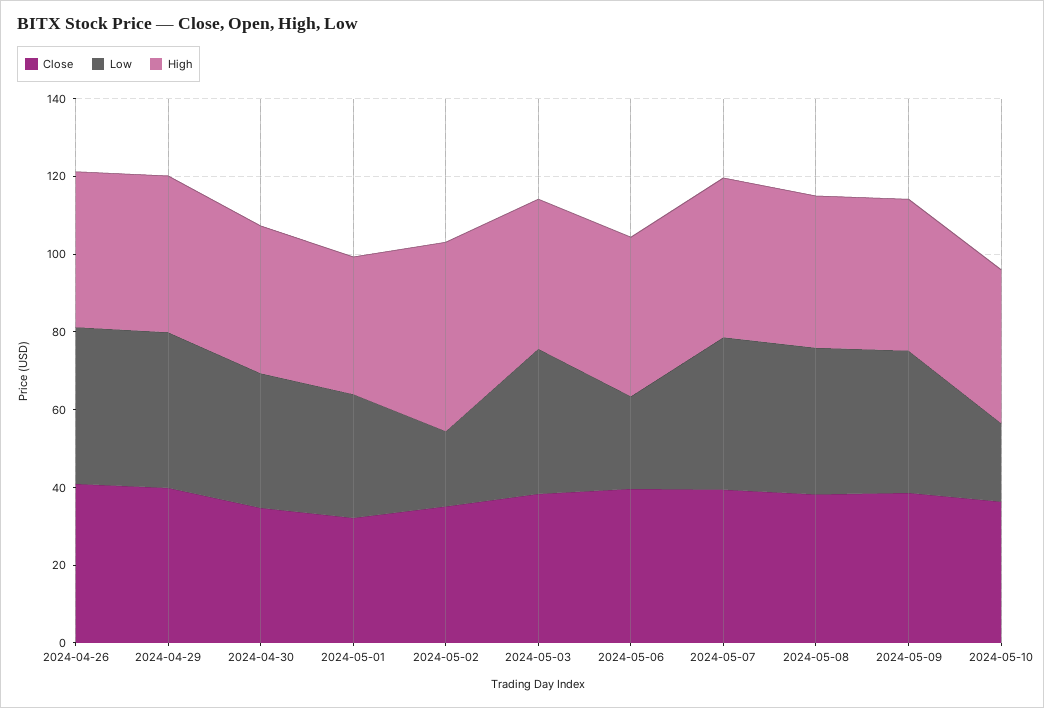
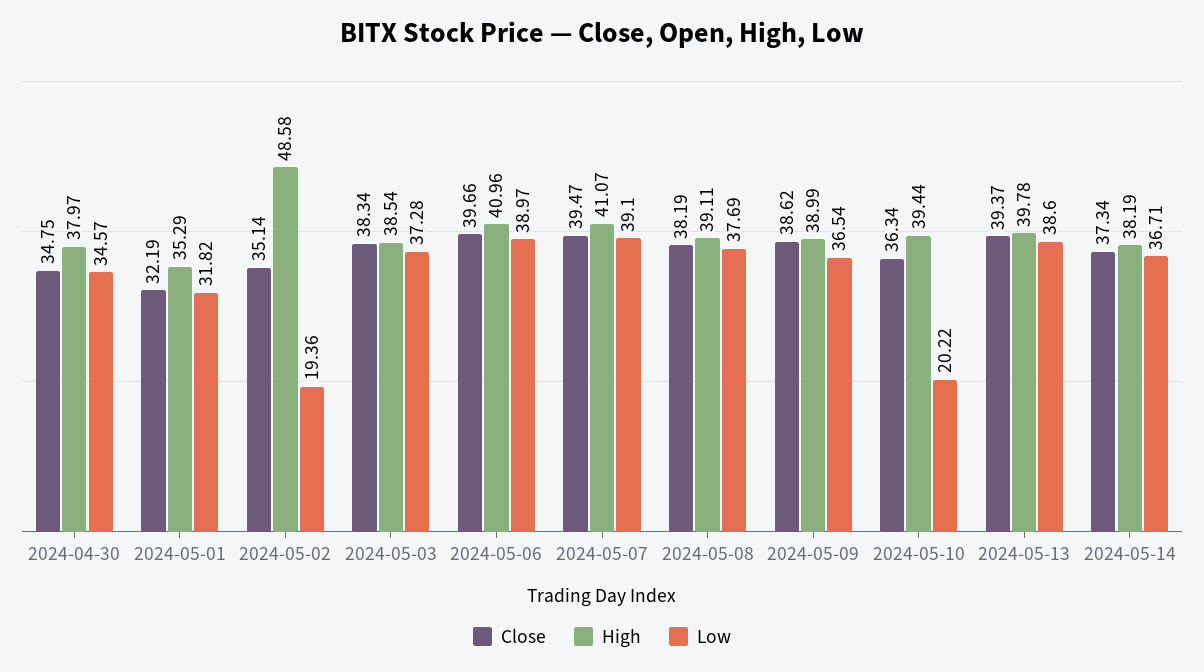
Close, 2024-04-26: 40 -> none
Low, 2024-04-26: 40 -> none
High, 2024-04-26: 40 -> none
Close, 2024-04-29: 40 -> none
Low, 2024-04-29: 40 -> none
High, 2024-04-29: 40 -> none
Low, 2024-05-06: 25 -> 38.97
Close, 2024-05-13: none -> 39.37
High, 2024-05-13: none -> 39.78
Low, 2024-05-13: none -> 38.6
Close, 2024-05-14: none -> 37.34
High, 2024-05-14: none -> 38.19
Low, 2024-05-14: none -> 36.71

